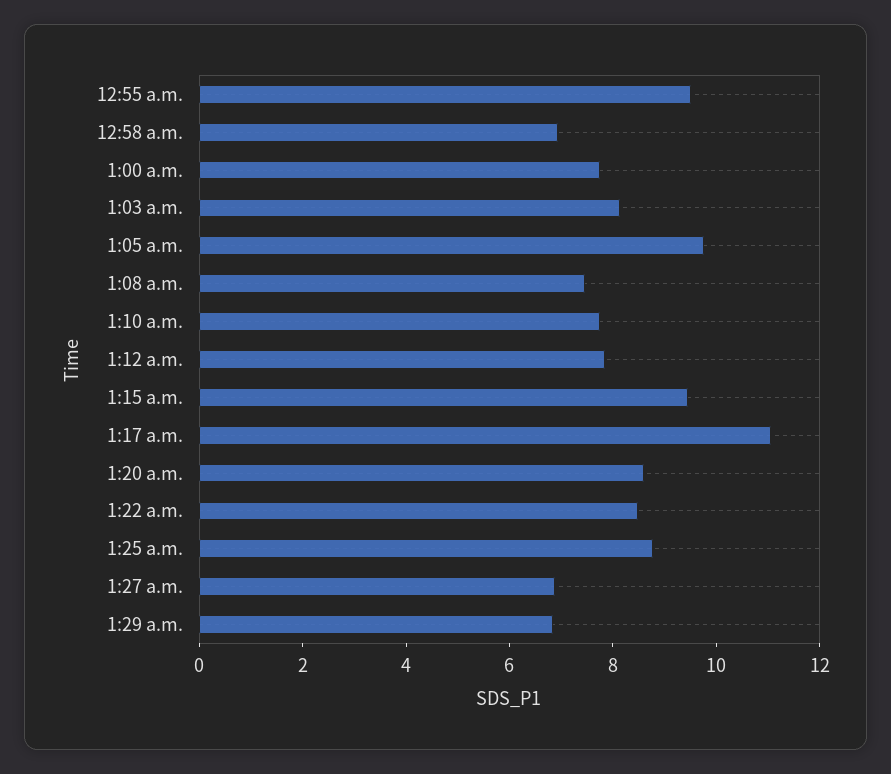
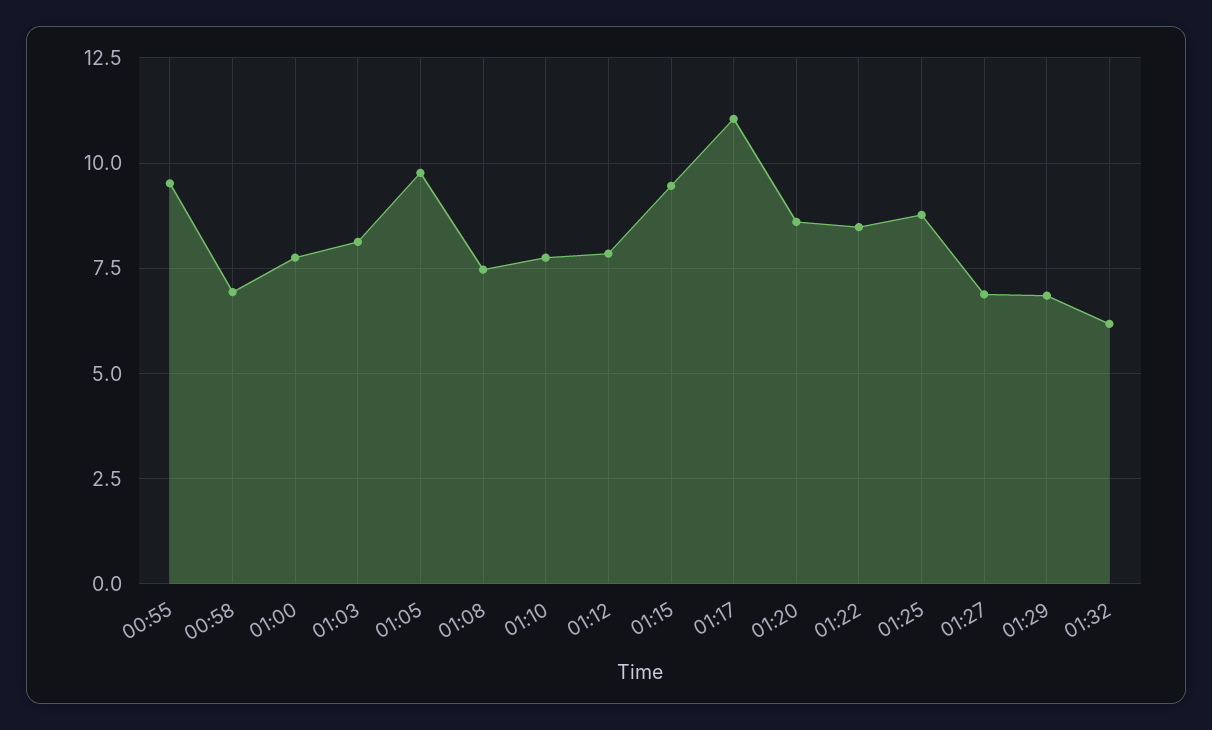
01:32: none -> 6.25

